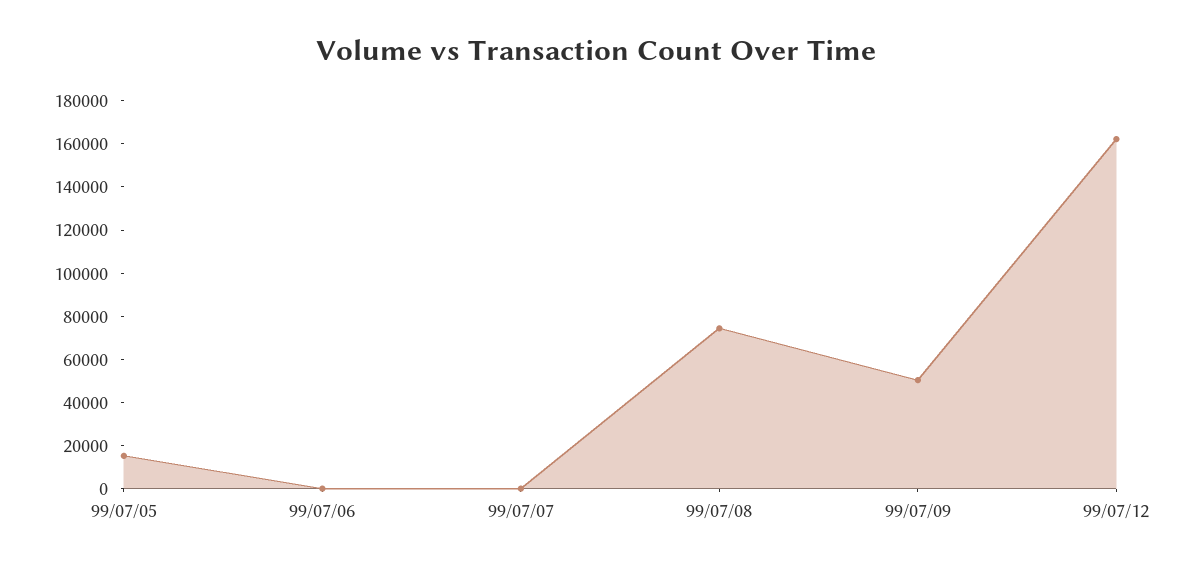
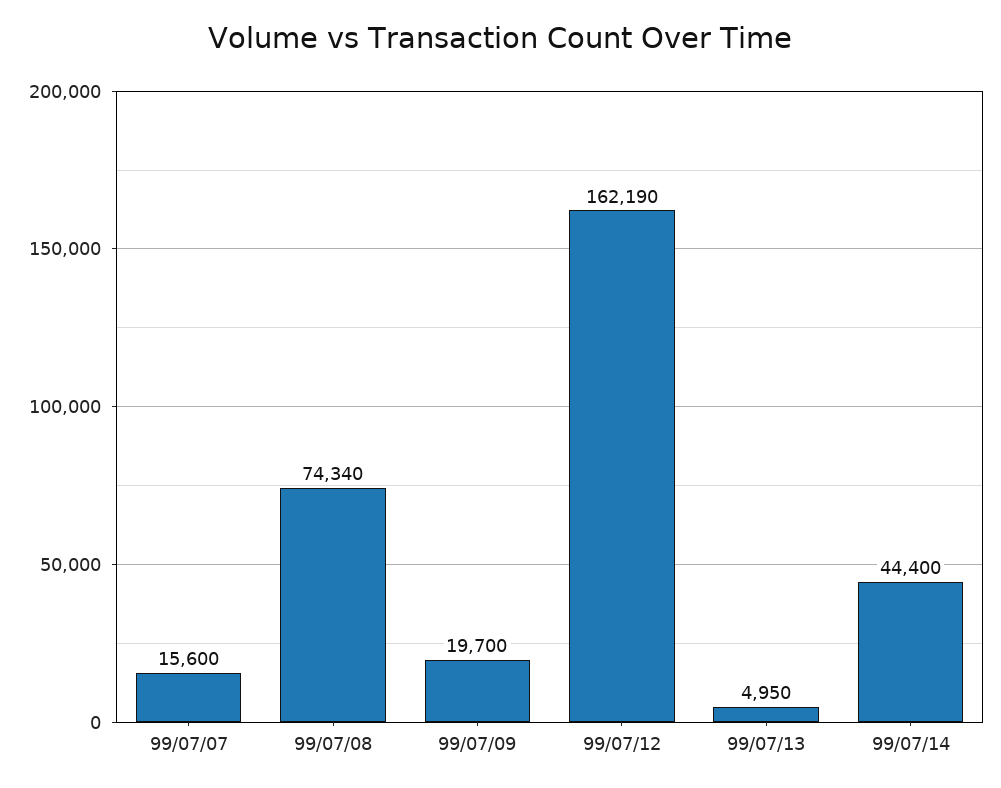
99/07/05: 15000 -> none
99/07/06: 0 -> none
99/07/07: 0 -> 15600
99/07/09: 50000 -> 19700
99/07/13: none -> 4950
99/07/14: none -> 44400

